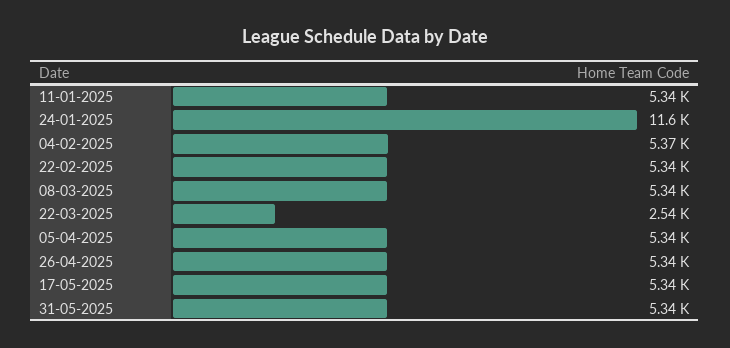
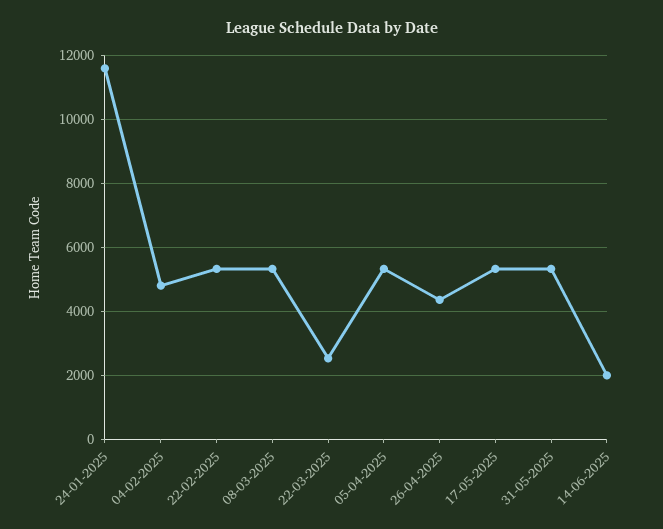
11-01-2025: 5340 -> none
04-02-2025: 5370 -> 4800
26-04-2025: 5340 -> 4400
14-06-2025: none -> 2000

